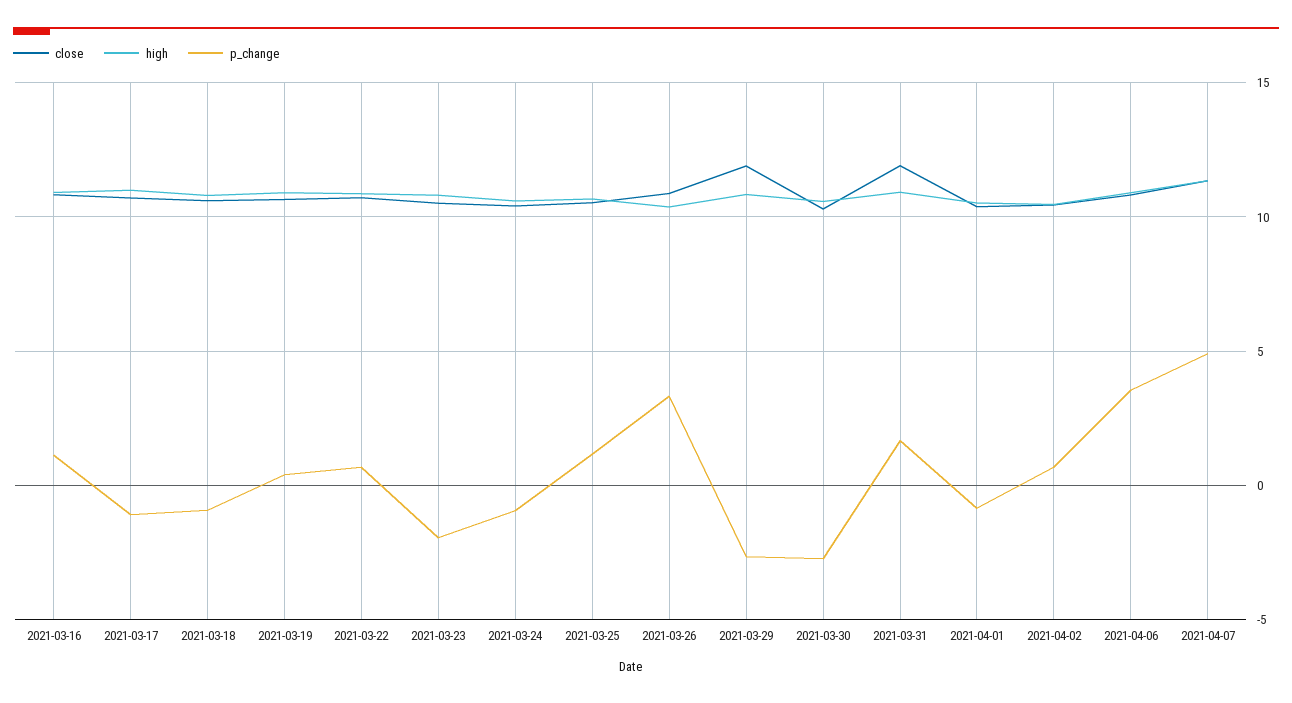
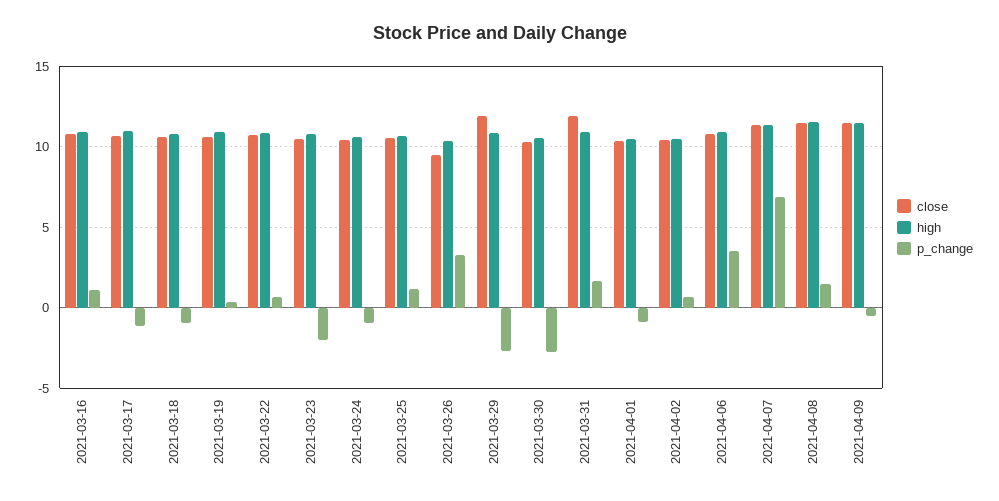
close, 2021-03-26: 11 -> 9.5
p_change, 2021-04-07: 5 -> 7
close, 2021-04-08: none -> 11.5
high, 2021-04-08: none -> 11.5
p_change, 2021-04-08: none -> 1.5
close, 2021-04-09: none -> 11.5
high, 2021-04-09: none -> 11.5
p_change, 2021-04-09: none -> -0.5

